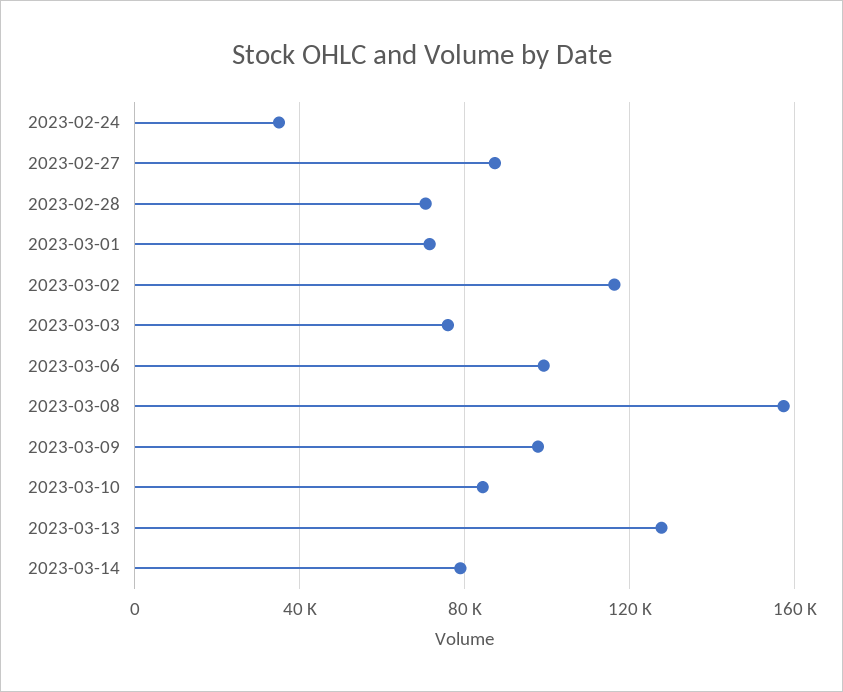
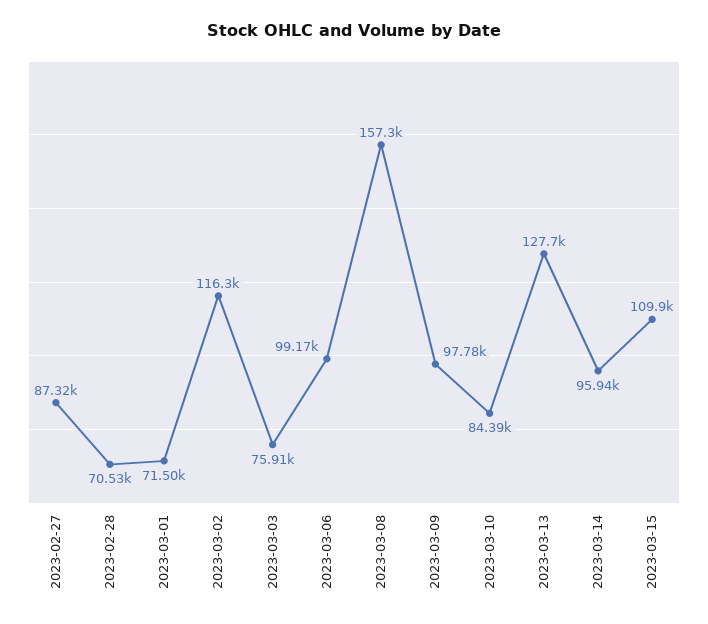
2023-02-24: 35000 -> none
2023-03-14: 80000 -> 95940
2023-03-15: none -> 109900

